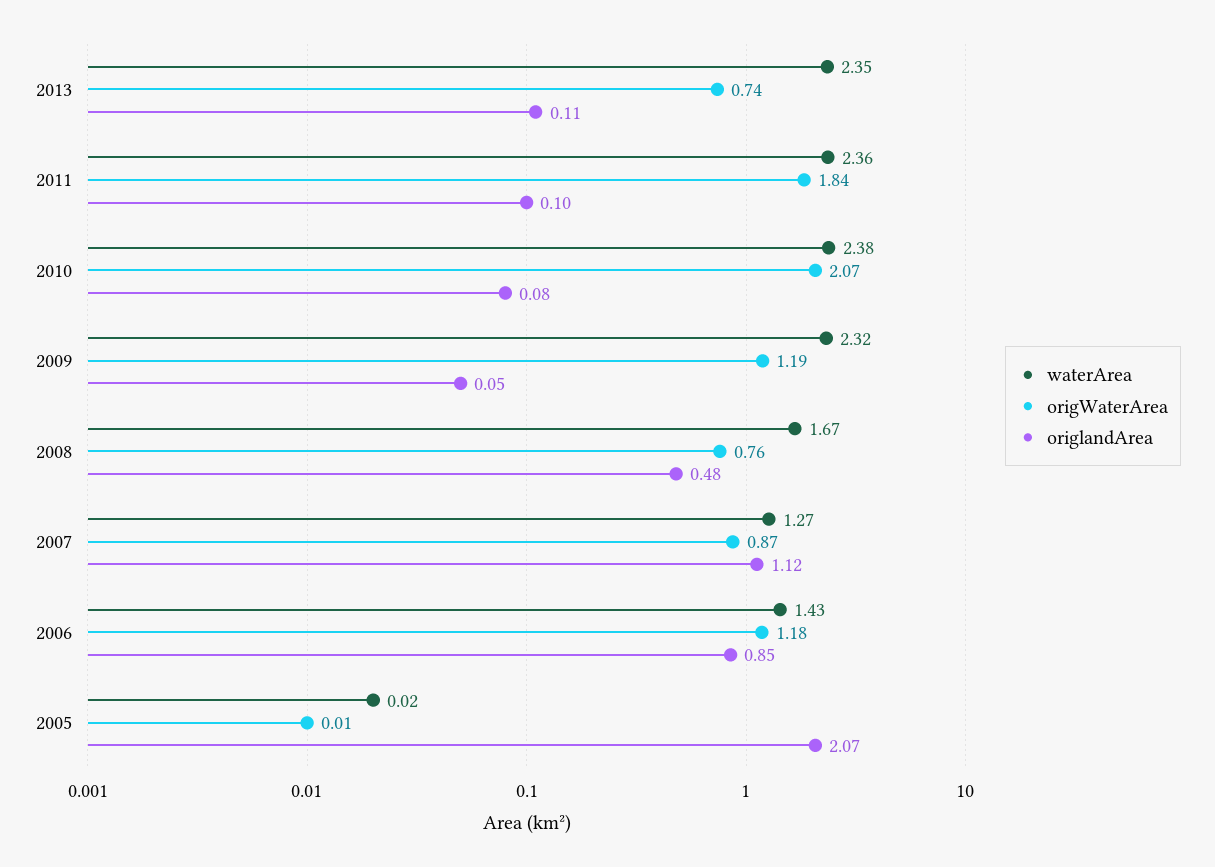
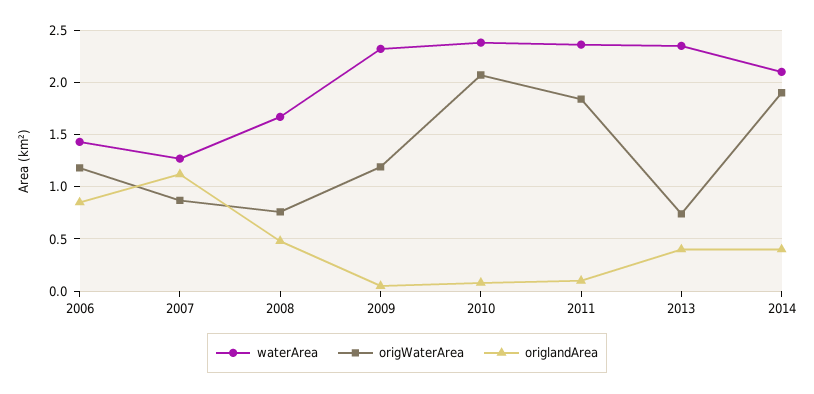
origlandArea, 2013: 0.11 -> 0.4
waterArea, 2005: 0.02 -> none
origWaterArea, 2005: 0.01 -> none
origlandArea, 2005: 2.07 -> none
waterArea, 2014: none -> 2.1
origWaterArea, 2014: none -> 1.9
origlandArea, 2014: none -> 0.4

